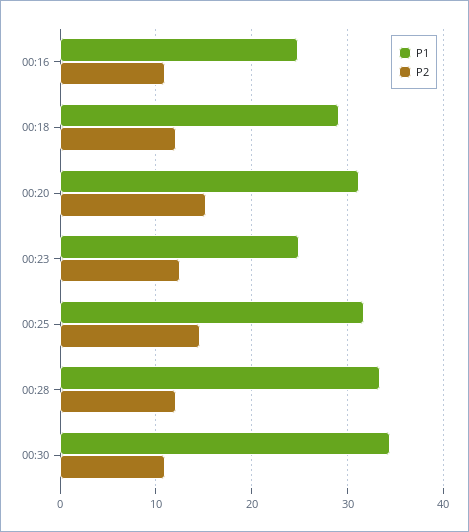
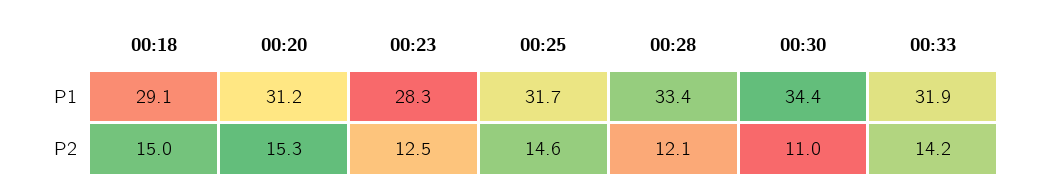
P1, 00:16: 25 -> none
P2, 00:16: 11 -> none
P2, 00:18: 12 -> 15
P1, 00:23: 25 -> 28.3
P1, 00:33: none -> 31.9
P2, 00:33: none -> 14.2

